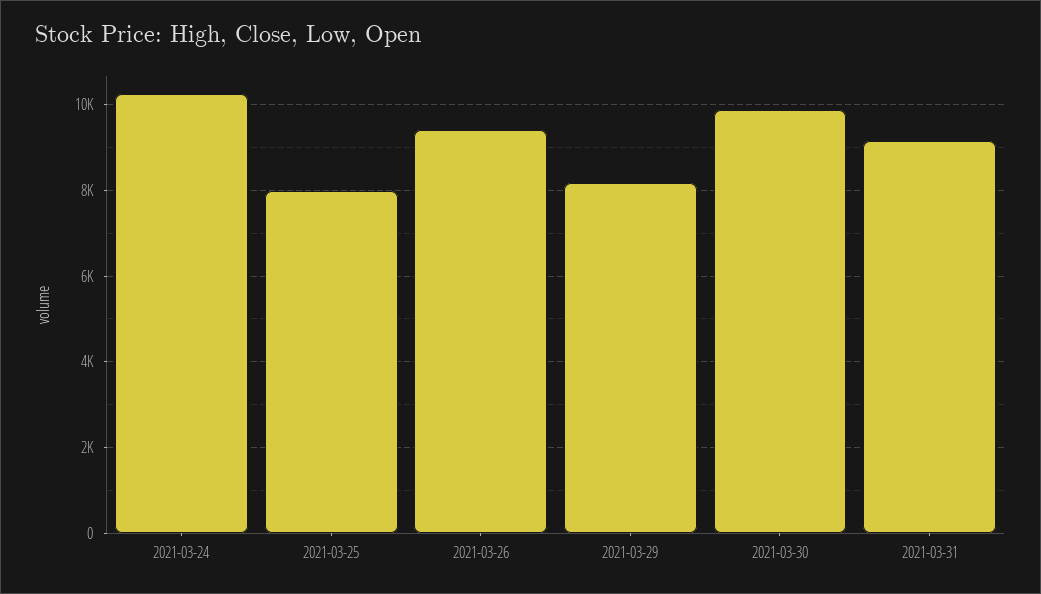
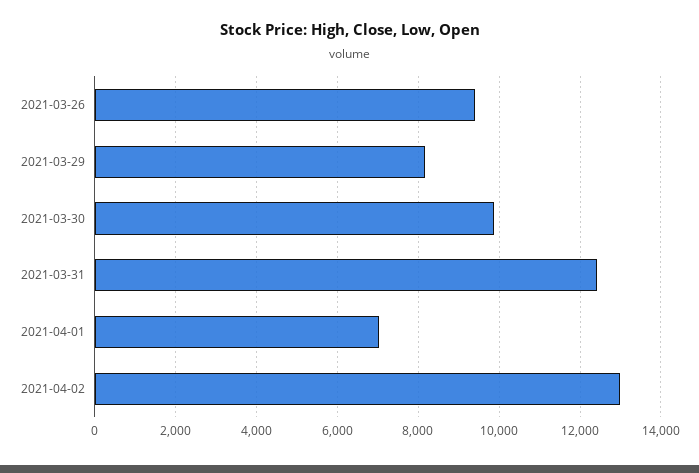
2021-03-24: 10200 -> none
2021-03-25: 8000 -> none
2021-03-31: 9200 -> 12400
2021-04-01: none -> 7000
2021-04-02: none -> 13000

